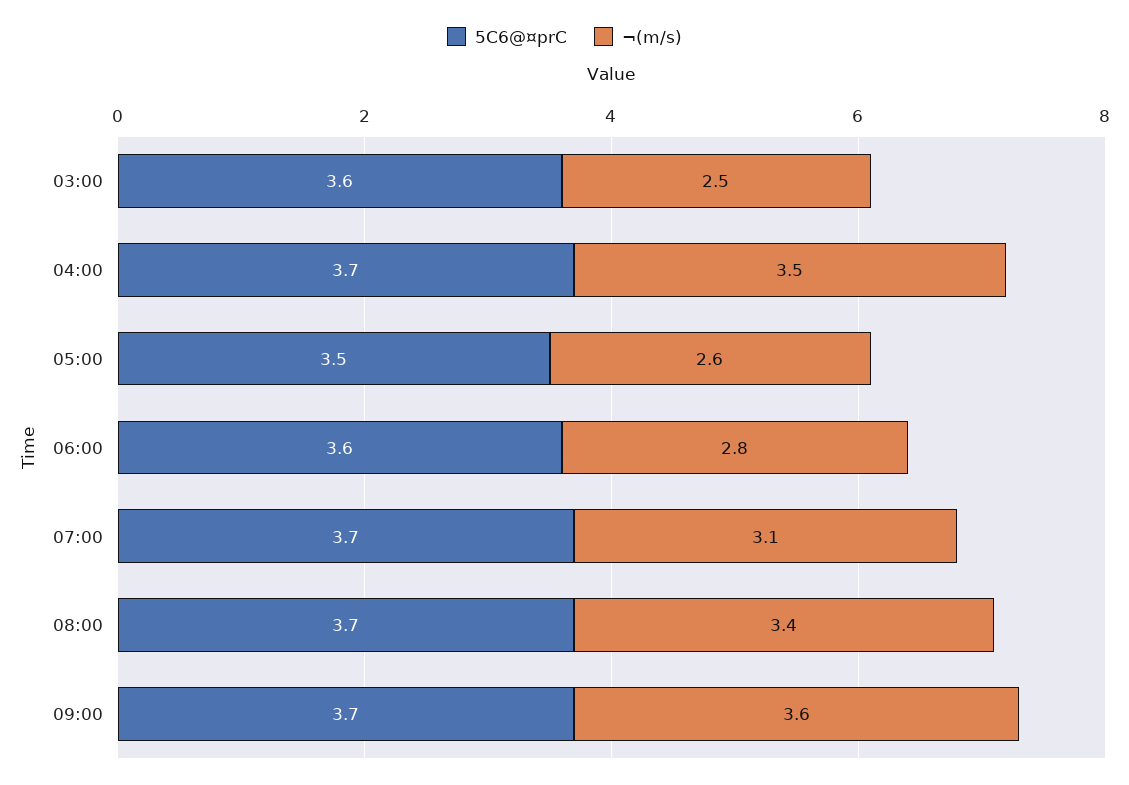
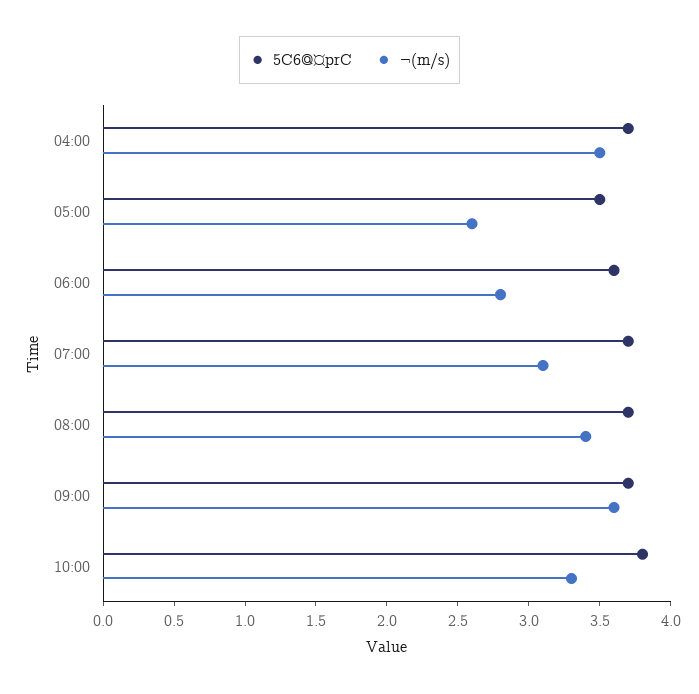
5C6@¤prC, 03:00: 3.6 -> none
¬(m/s), 03:00: 2.5 -> none
5C6@¤prC, 10:00: none -> 3.8
¬(m/s), 10:00: none -> 3.3

